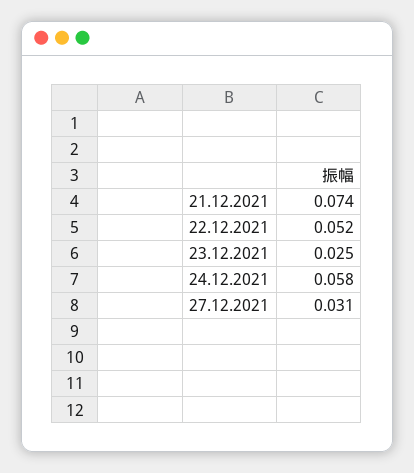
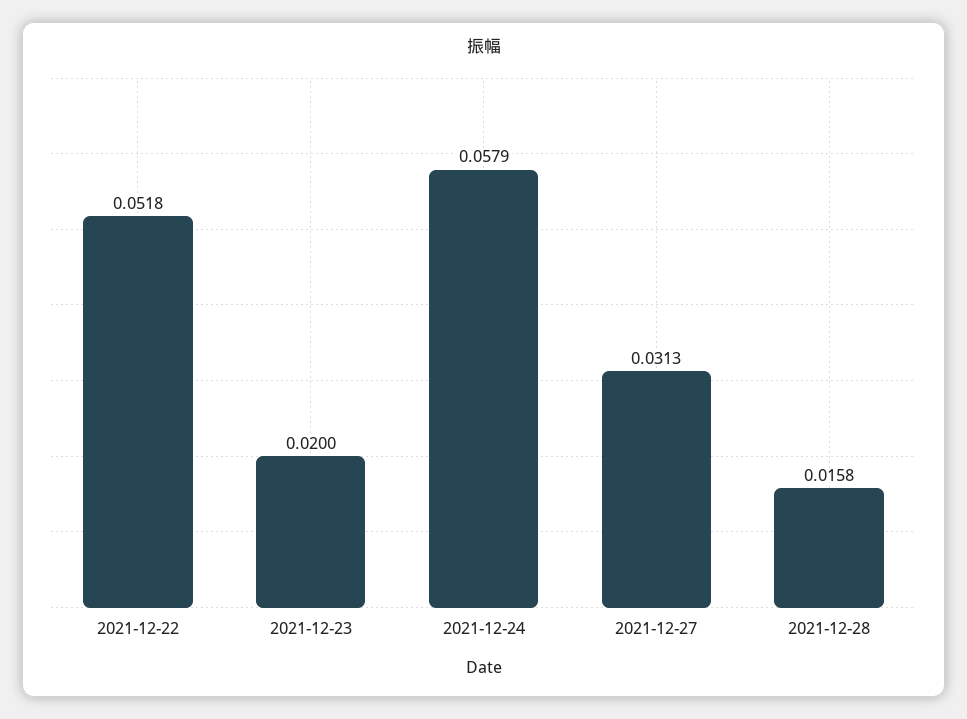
21.12.2021: 0.074 -> none
23.12.2021: 0.025 -> 0.02
2021-12-28: none -> 0.0158

